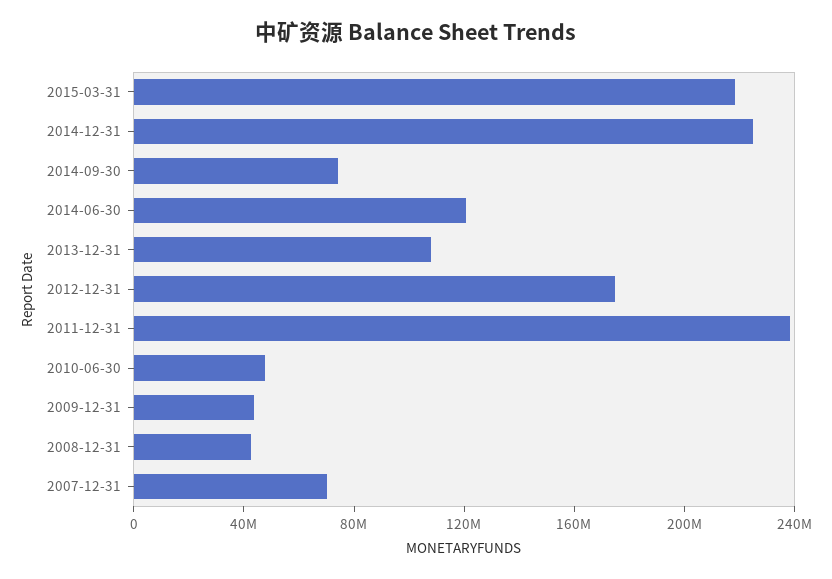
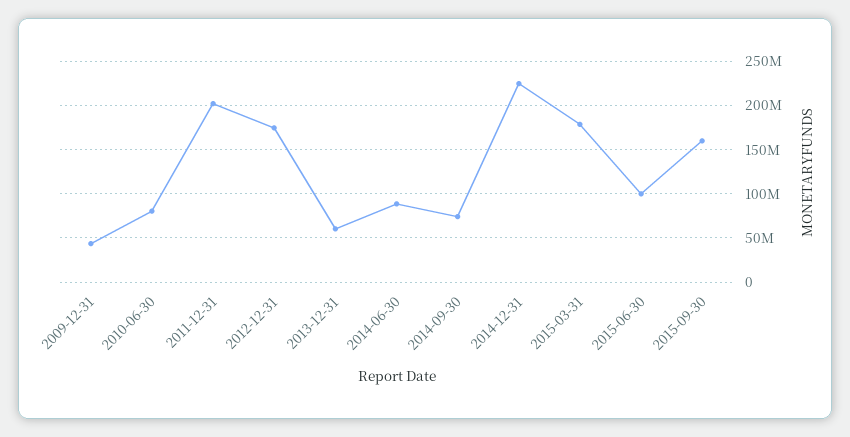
2015-03-31: 220000000 -> 180000000
2014-06-30: 120000000 -> 90000000
2013-12-31: 110000000 -> 60000000
2011-12-31: 240000000 -> 200000000
2010-06-30: 50000000 -> 80000000
2008-12-31: 40000000 -> none
2007-12-31: 70000000 -> none
2015-06-30: none -> 100000000
2015-09-30: none -> 160000000

